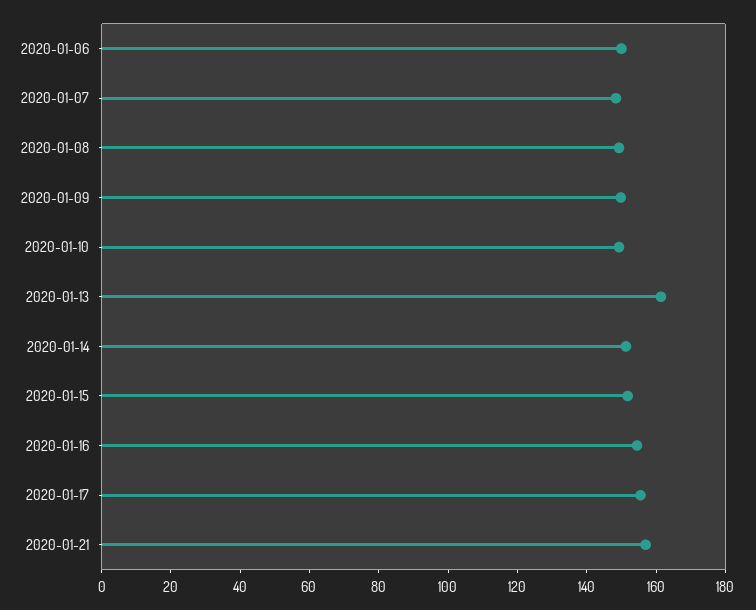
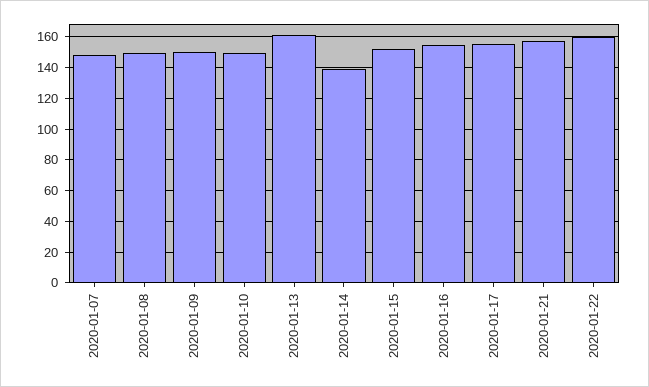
2020-01-06: 150 -> none
2020-01-14: 150 -> 140
2020-01-22: none -> 160

